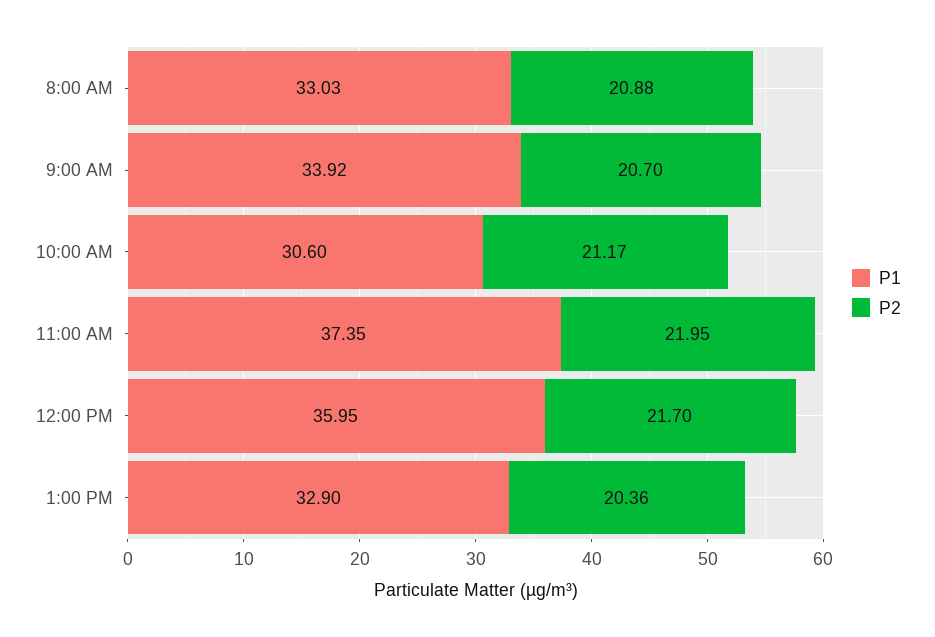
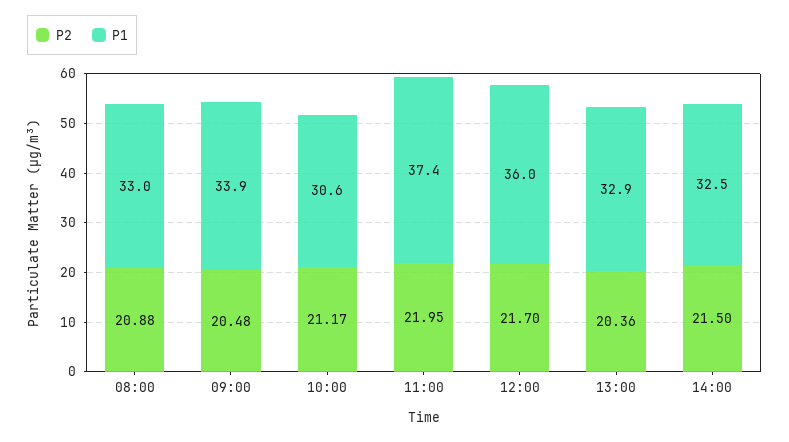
P2, 9:00 AM: 20.7 -> 20.48
P2, 14:00: none -> 21.5
P1, 14:00: none -> 32.5

